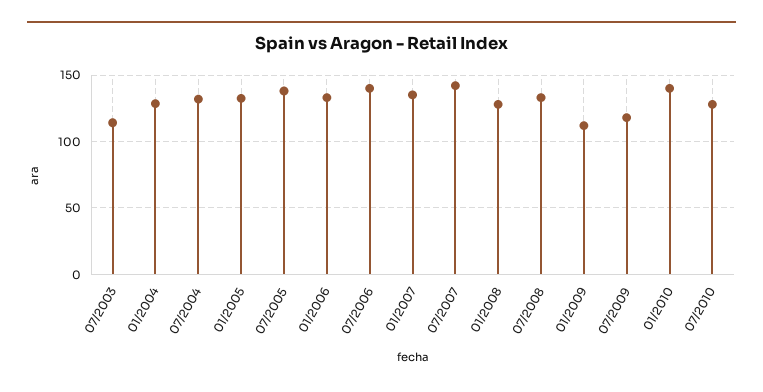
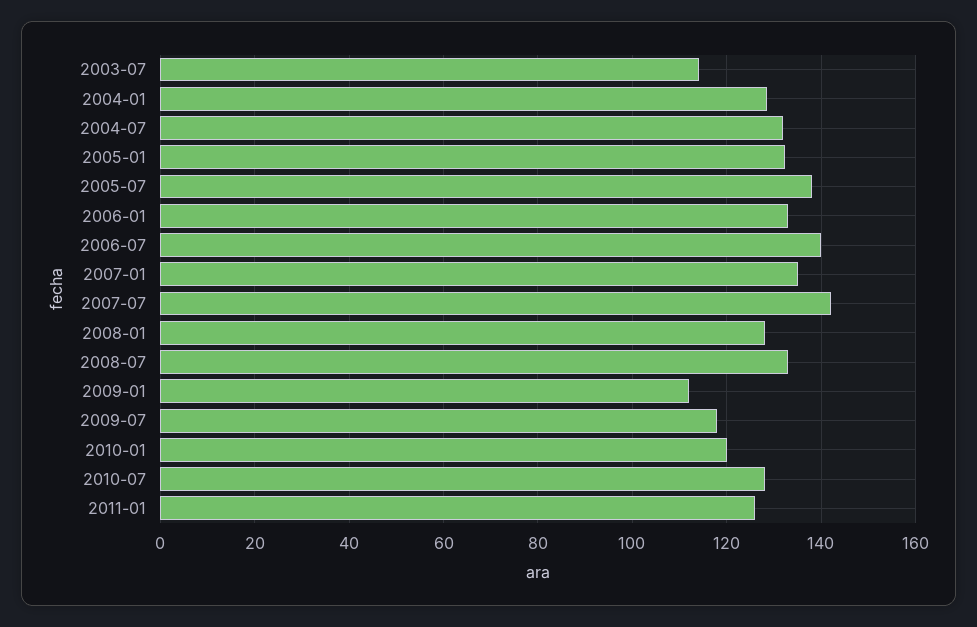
01/2010: 140 -> 120
2011-01: none -> 126

